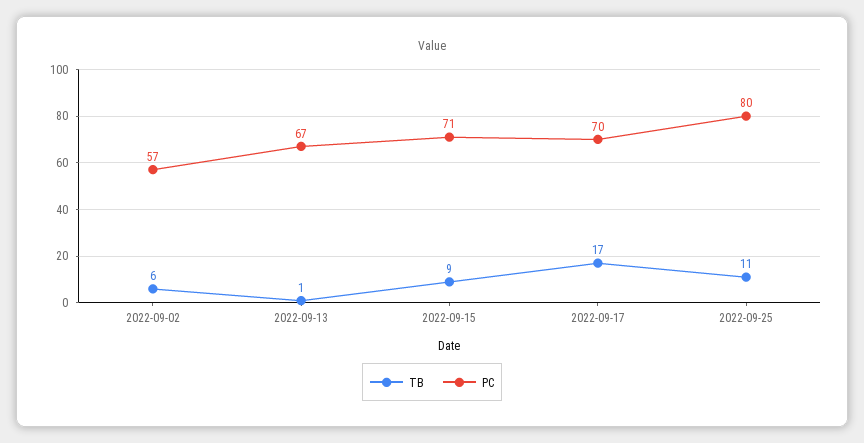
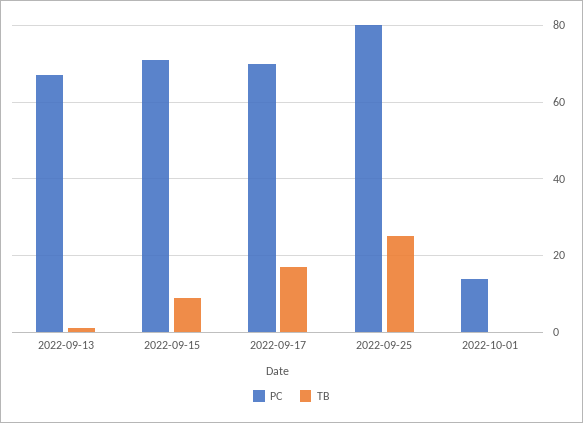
TB, 2022-09-02: 6 -> none
PC, 2022-09-02: 57 -> none
TB, 2022-09-25: 11 -> 25
PC, 2022-10-01: none -> 15
TB, 2022-10-01: none -> 0

